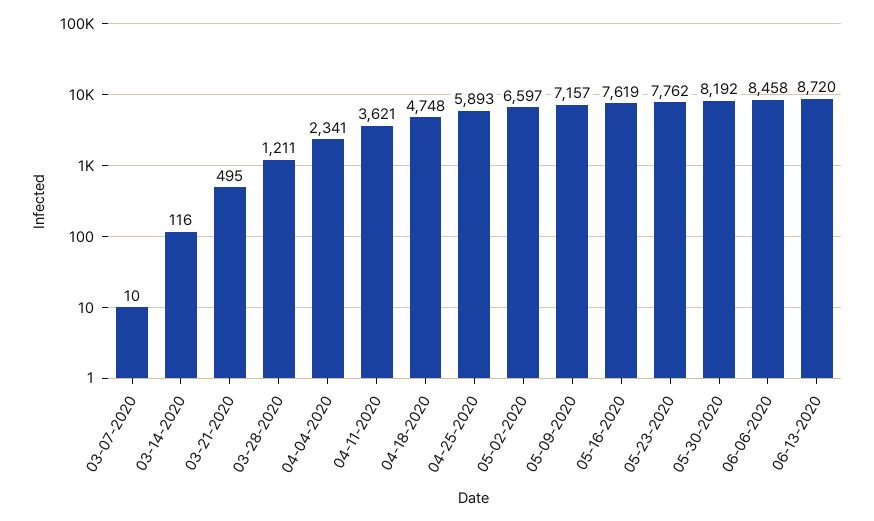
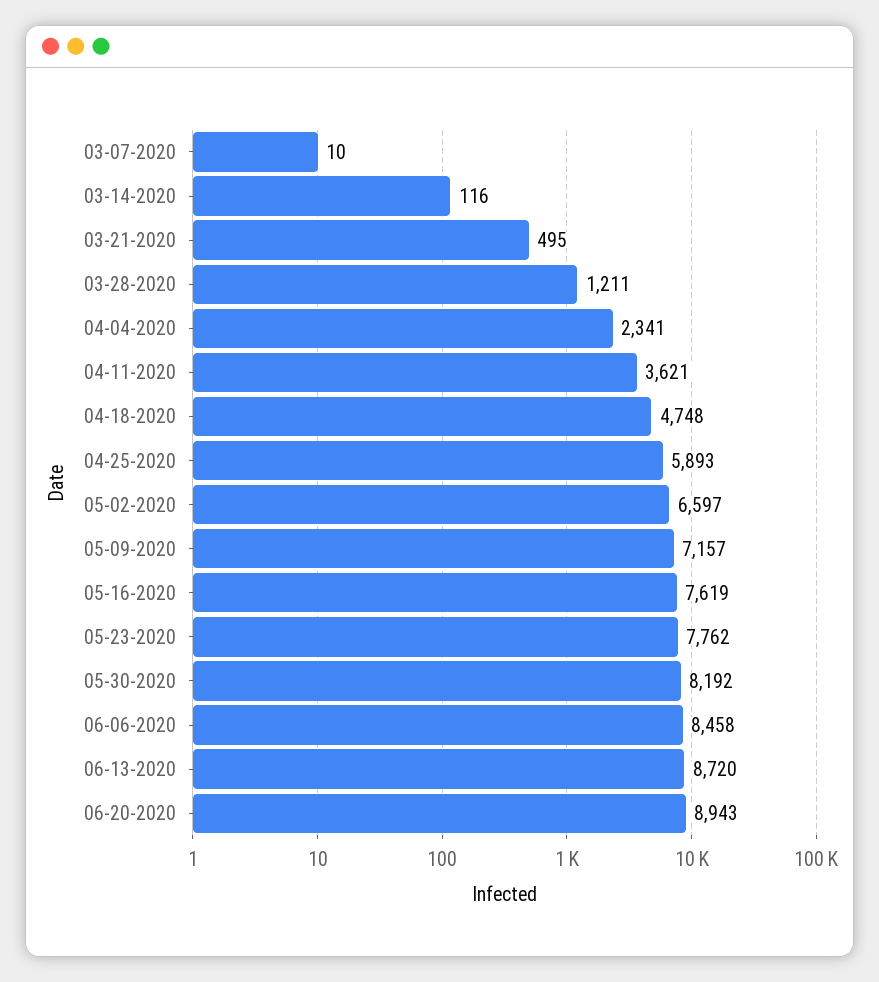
06-20-2020: none -> 8943

